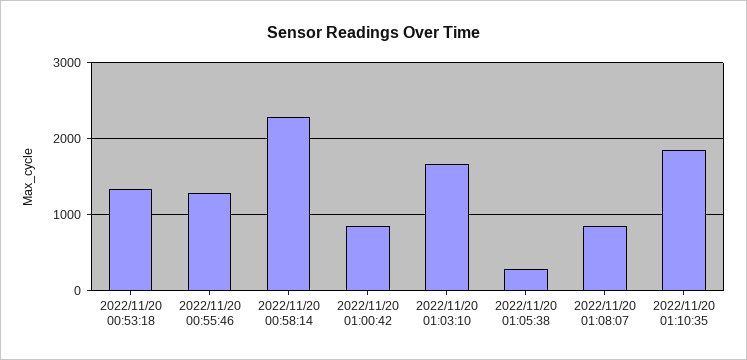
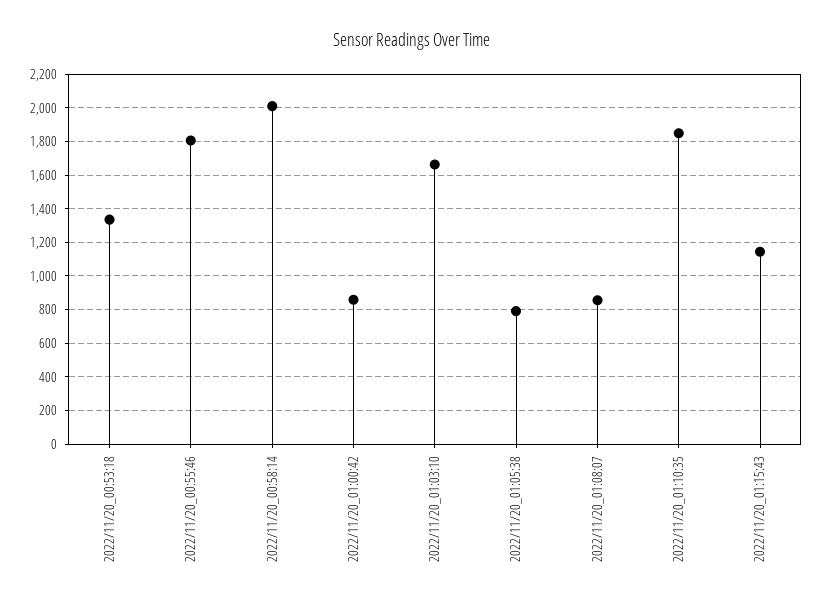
2022/11/20 00:55:46: 1300 -> 1800
2022/11/20 00:58:14: 2300 -> 2000
2022/11/20 01:05:38: 300 -> 800
2022/11/20_01:15:43: none -> 1150

